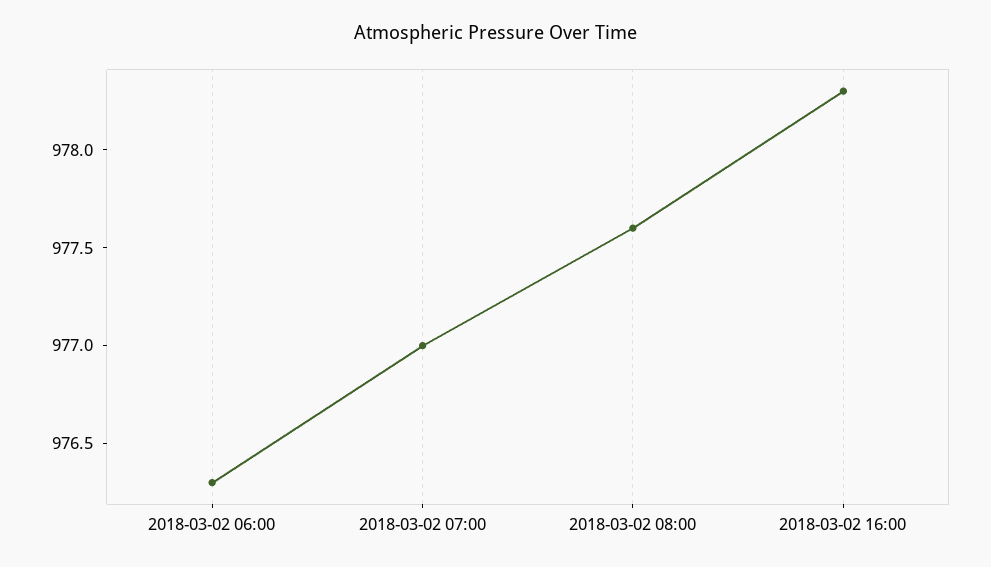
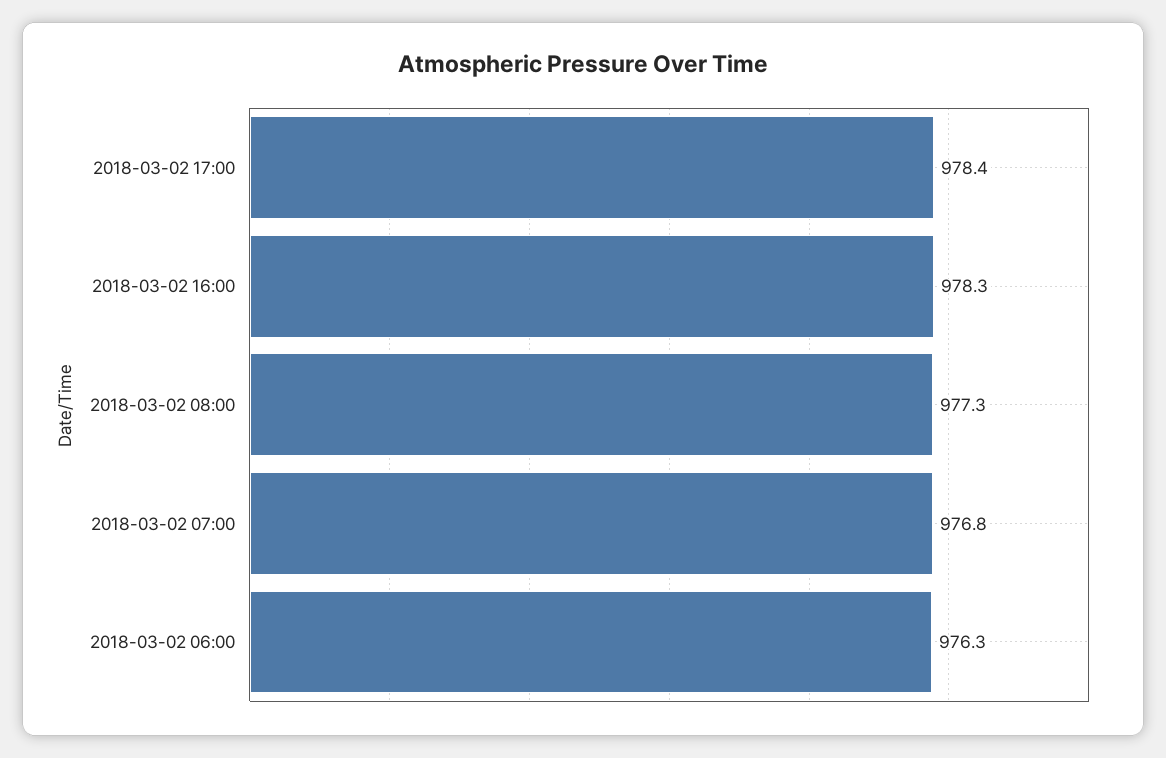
2018-03-02 07:00: 977 -> 976.8
2018-03-02 08:00: 977.6 -> 977.3
2018-03-02 17:00: none -> 978.4

